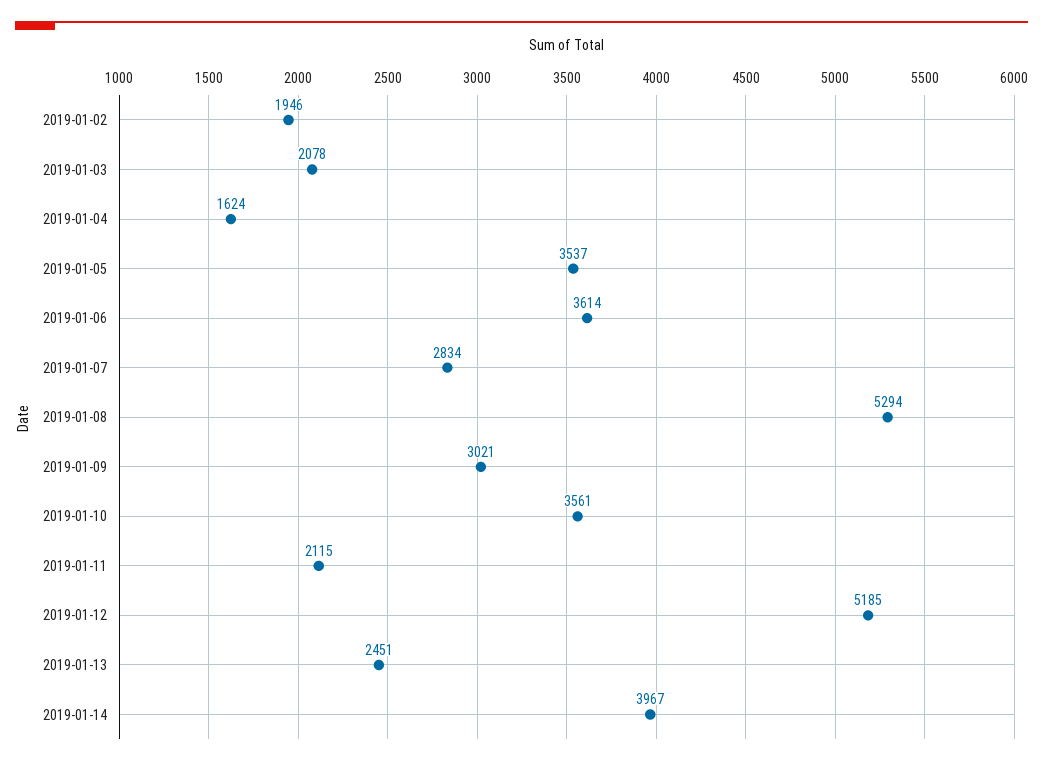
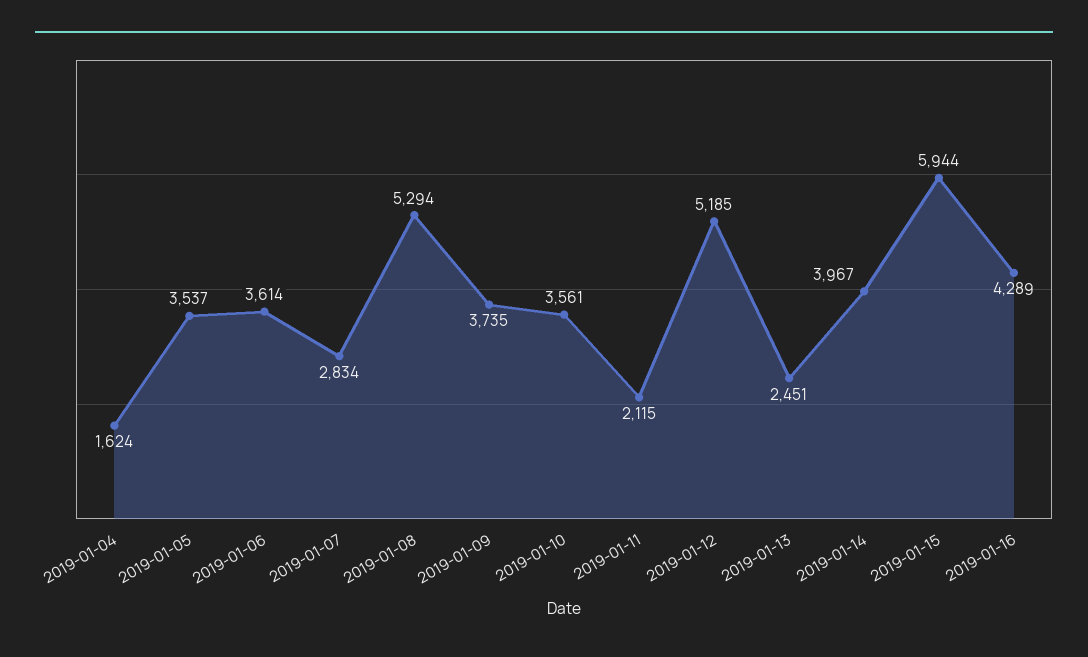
2019-01-02: 1946 -> none
2019-01-03: 2078 -> none
2019-01-09: 3021 -> 3735
2019-01-15: none -> 5944
2019-01-16: none -> 4289

